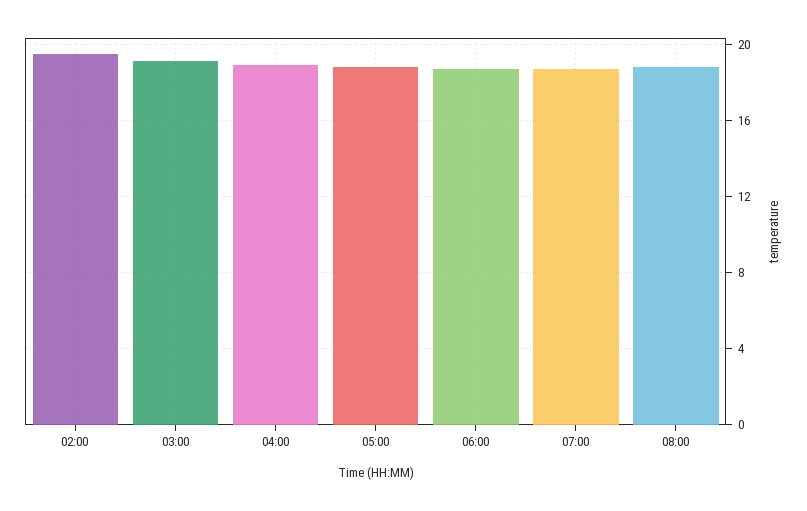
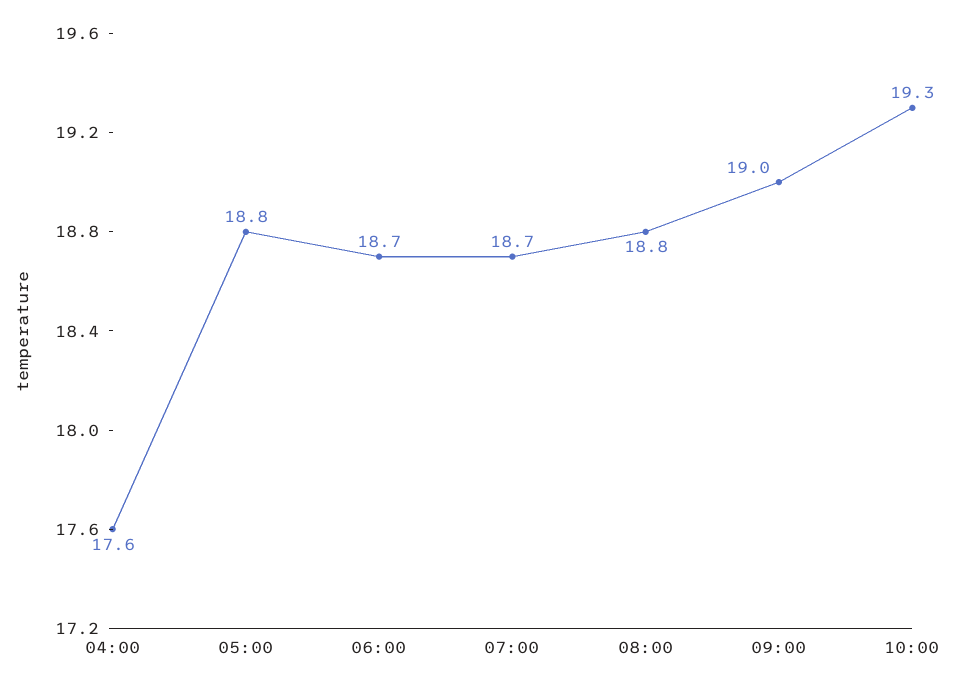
02:00: 19.5 -> none
03:00: 19 -> none
04:00: 19 -> 17.6
09:00: none -> 19
10:00: none -> 19.3

